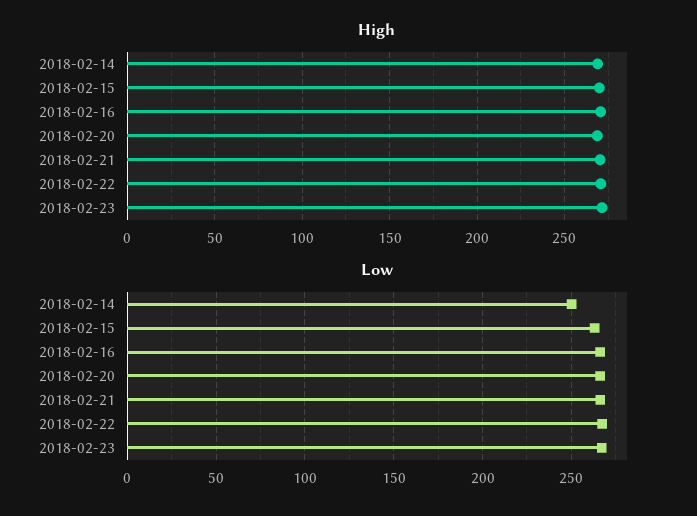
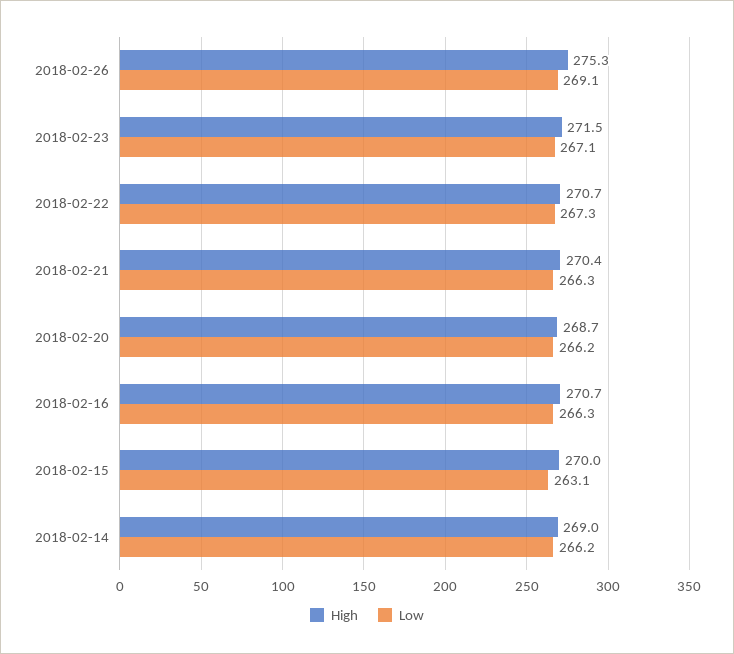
Low, 2018-02-14: 250 -> 266.2
High, 2018-02-26: none -> 275.3
Low, 2018-02-26: none -> 269.1

